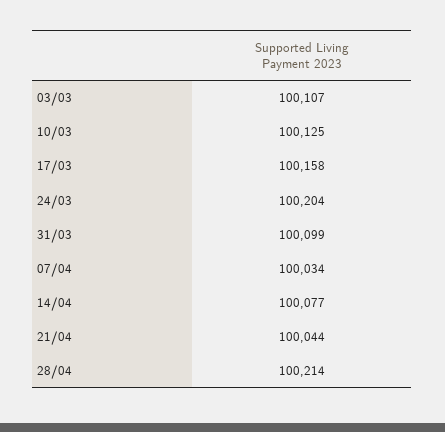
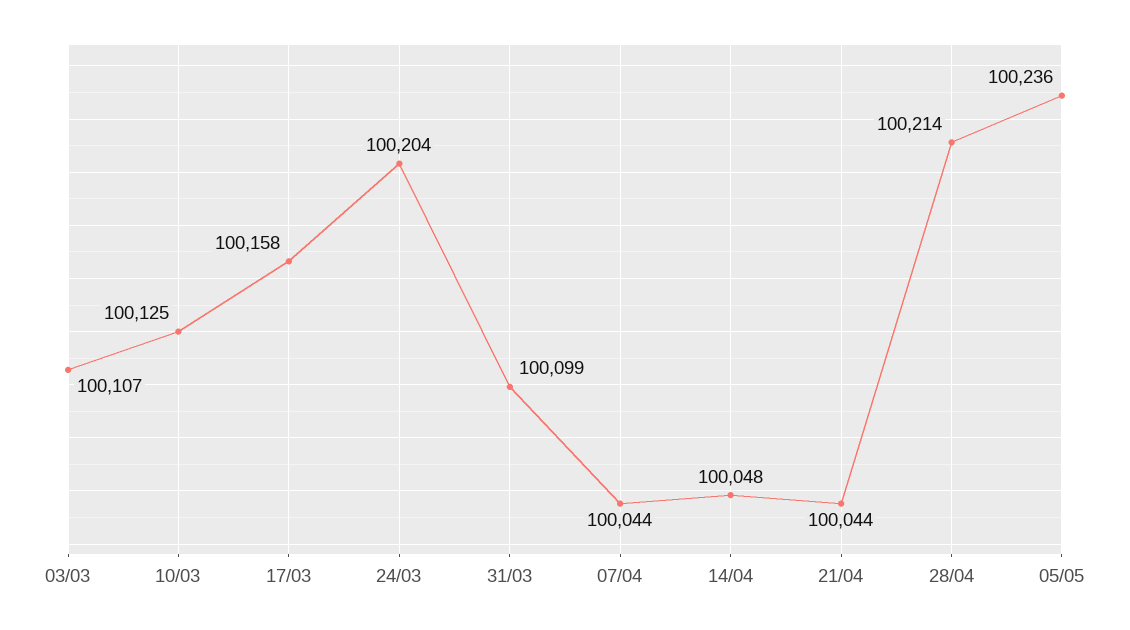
07/04: 100034 -> 100044
14/04: 100077 -> 100048
05/05: none -> 100236

